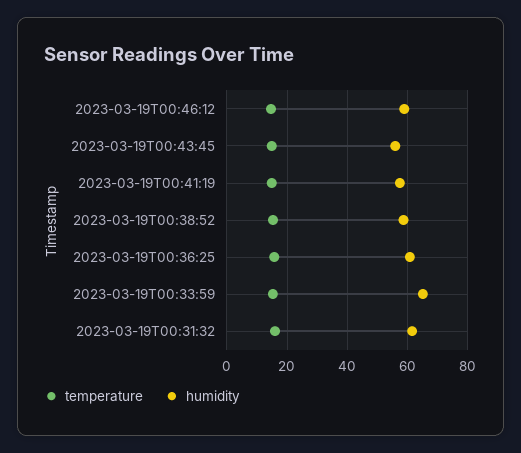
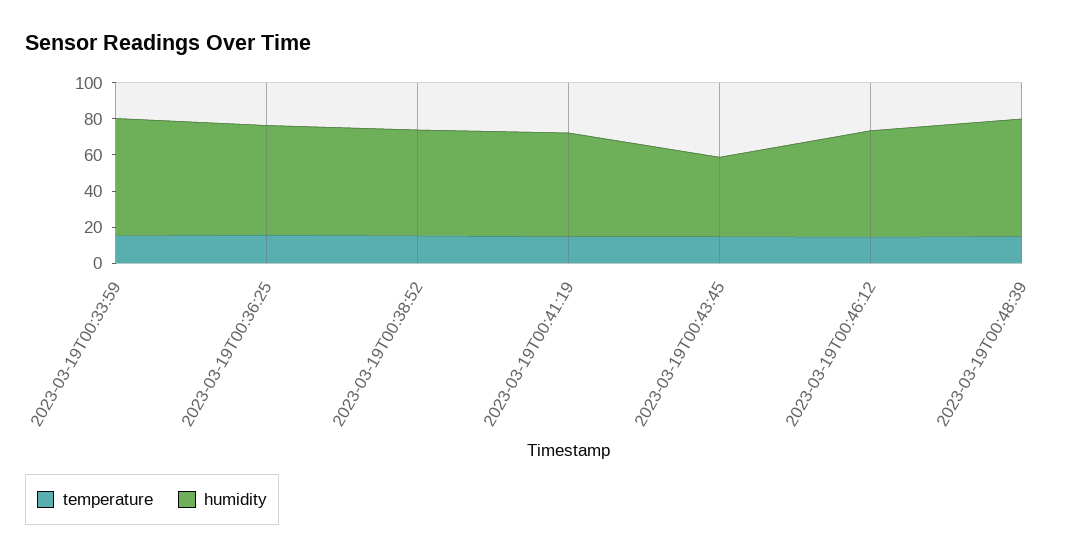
humidity, 2023-03-19T00:43:45: 56 -> 45
temperature, 2023-03-19T00:31:32: 16 -> none
humidity, 2023-03-19T00:31:32: 62 -> none
temperature, 2023-03-19T00:48:39: none -> 15
humidity, 2023-03-19T00:48:39: none -> 65

